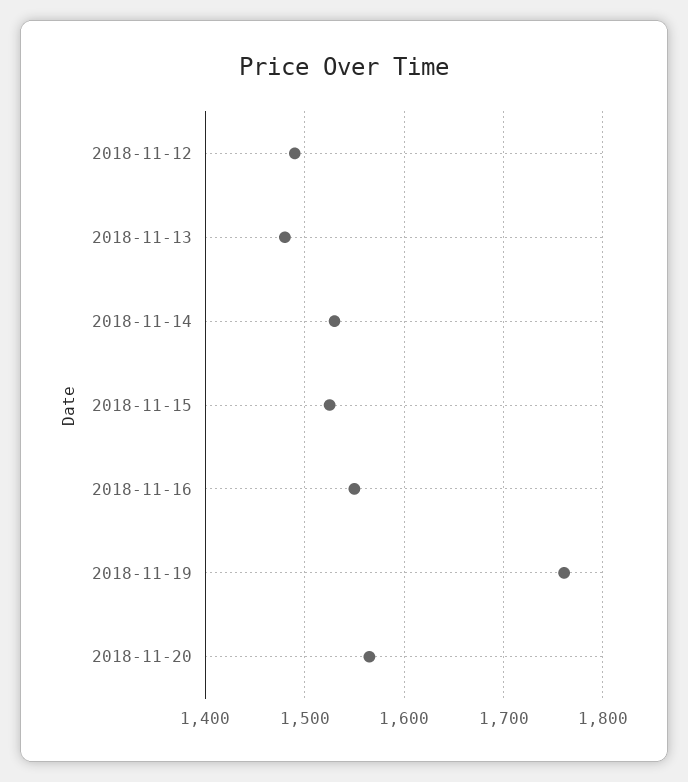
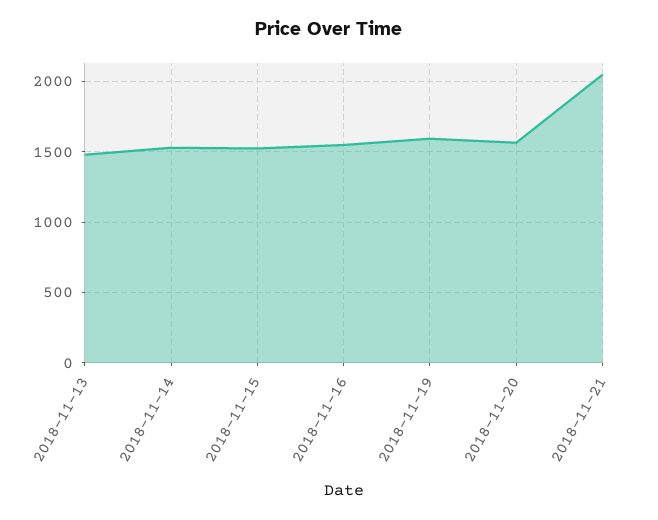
2018-11-12: 1490 -> none
2018-11-19: 1760 -> 1600
2018-11-21: none -> 2050

